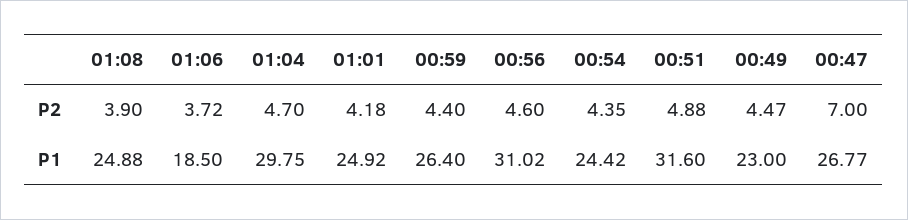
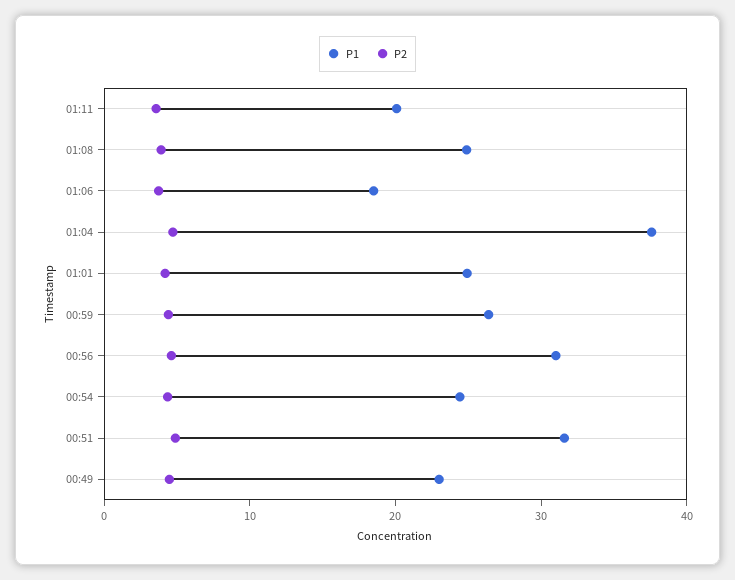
P2, 00:47: 7 -> none
P1, 01:04: 29.75 -> 38
P1, 00:47: 26.77 -> none
P1, 01:11: none -> 20
P2, 01:11: none -> 4

